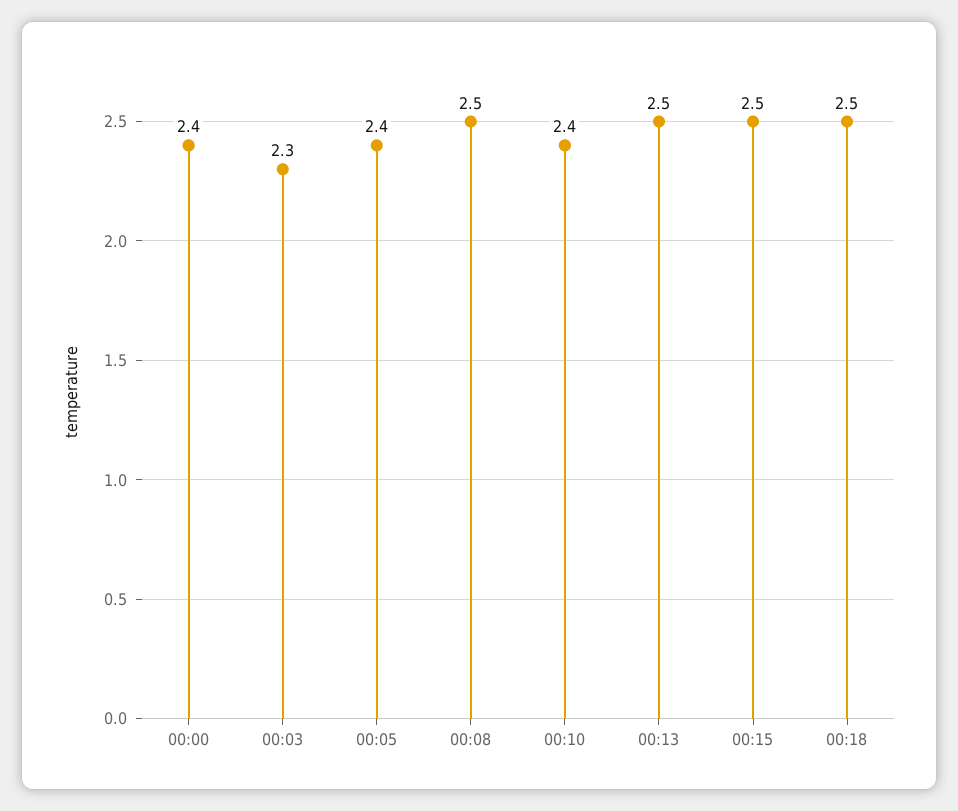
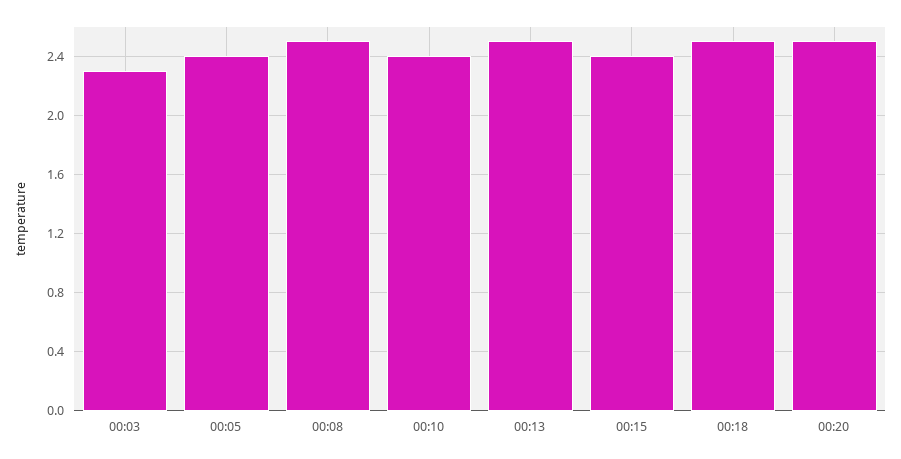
00:00: 2.4 -> none
00:15: 2.5 -> 2.4
00:20: none -> 2.5

